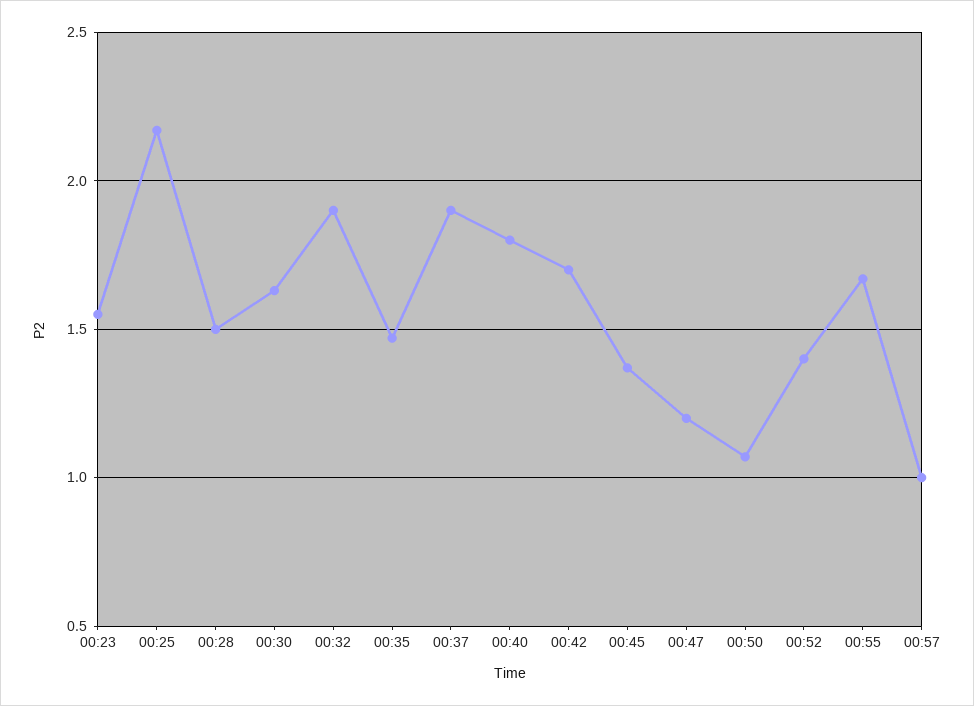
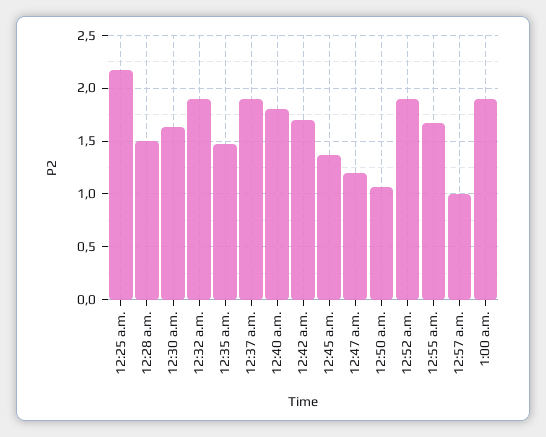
00:23: 1.55 -> none
00:52: 1.4 -> 1.9
1:00 a.m.: none -> 1.9

